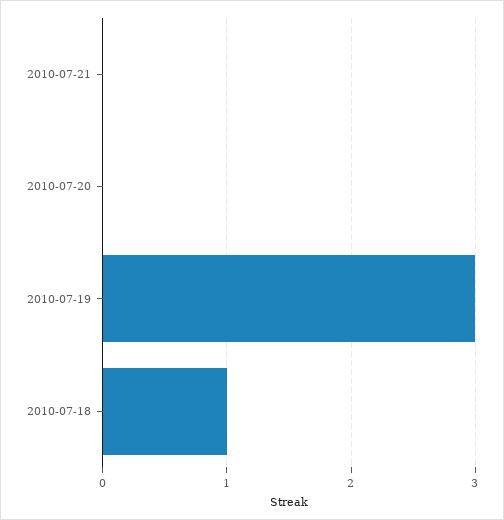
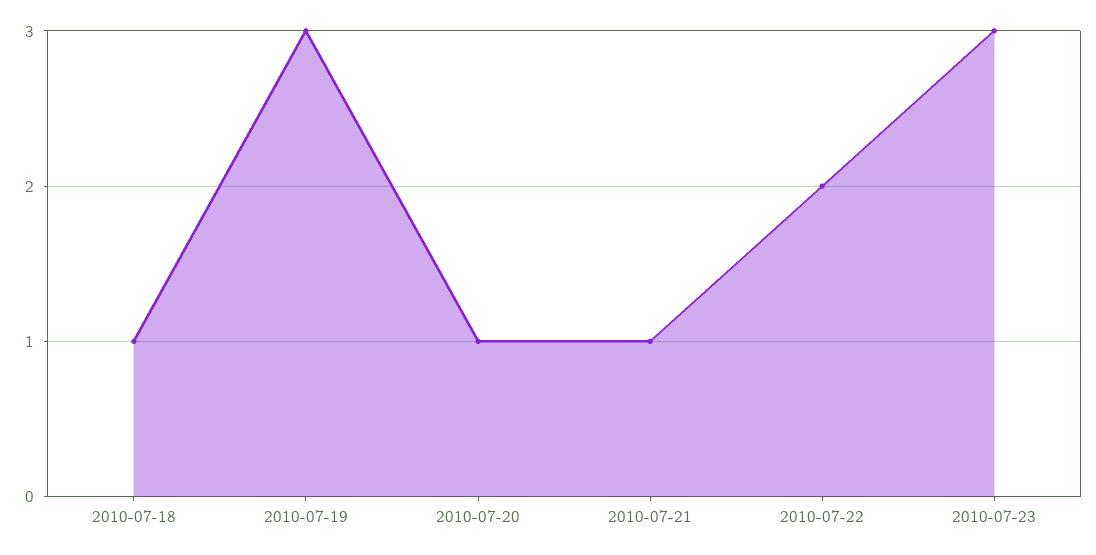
2010-07-21: 0 -> 1
2010-07-20: 0 -> 1
2010-07-22: none -> 2
2010-07-23: none -> 3

